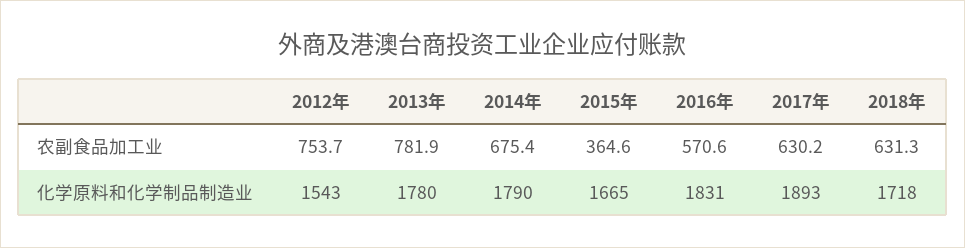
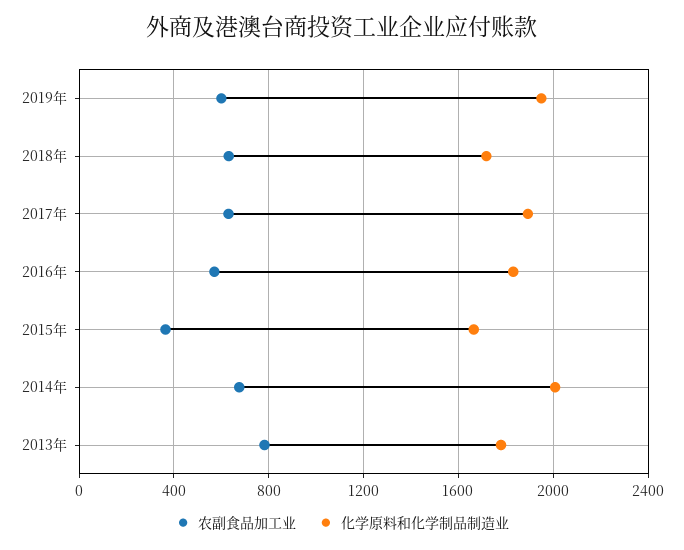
农副食品加工业, 2012年: 753.7 -> none
化学原料和化学制品制造业, 2012年: 1543 -> none
化学原料和化学制品制造业, 2014年: 1790 -> 2000
农副食品加工业, 2019年: none -> 600
化学原料和化学制品制造业, 2019年: none -> 1950

